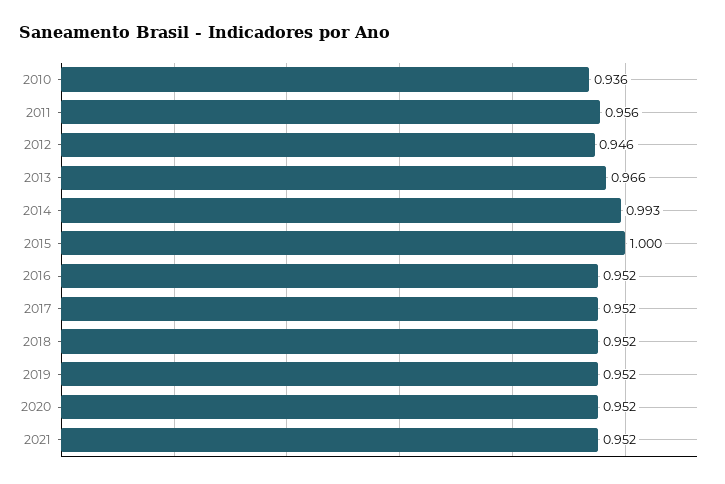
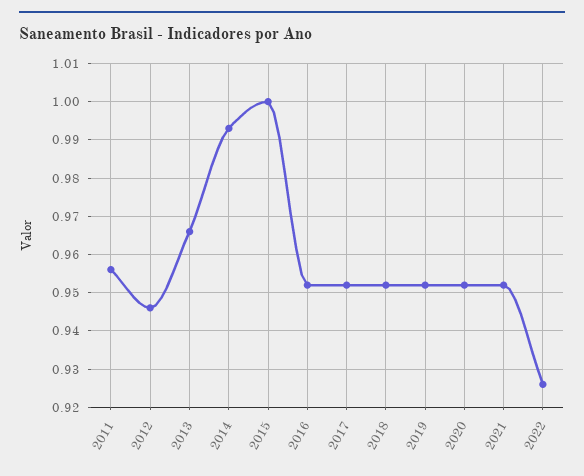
2010: 0.936 -> none
2022: none -> 0.925

